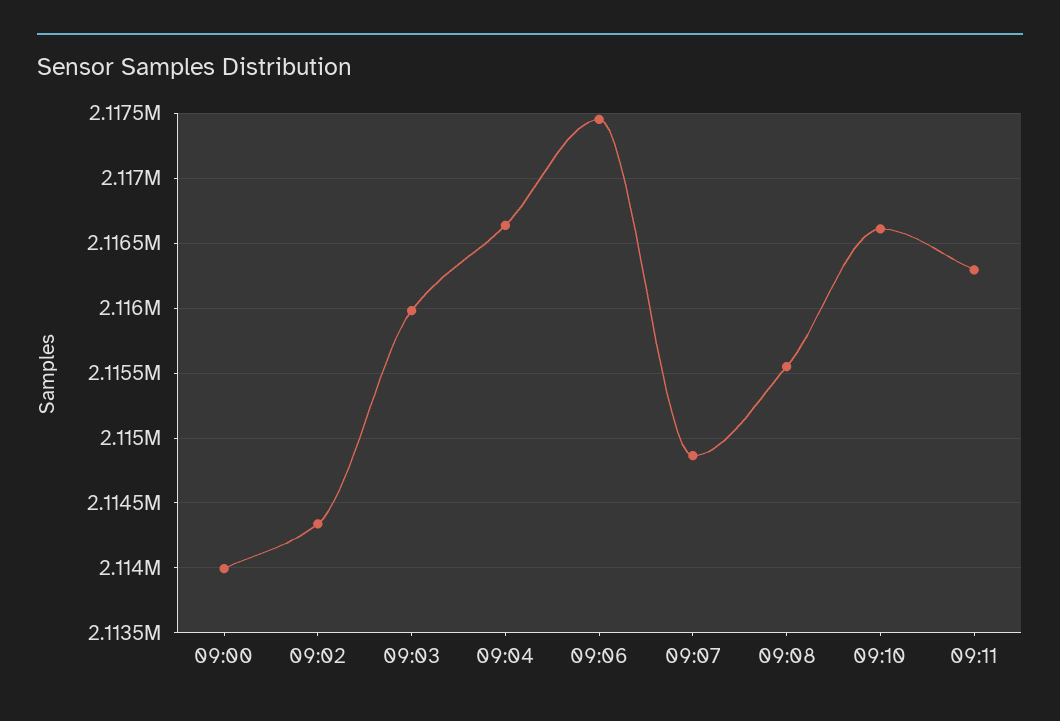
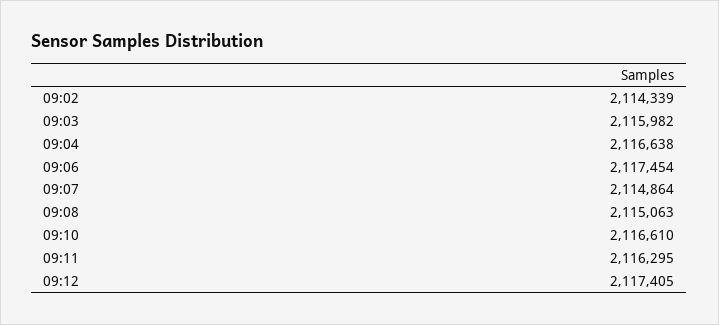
09:00: 2114000 -> none
09:08: 2115550 -> 2115063
09:12: none -> 2117405

